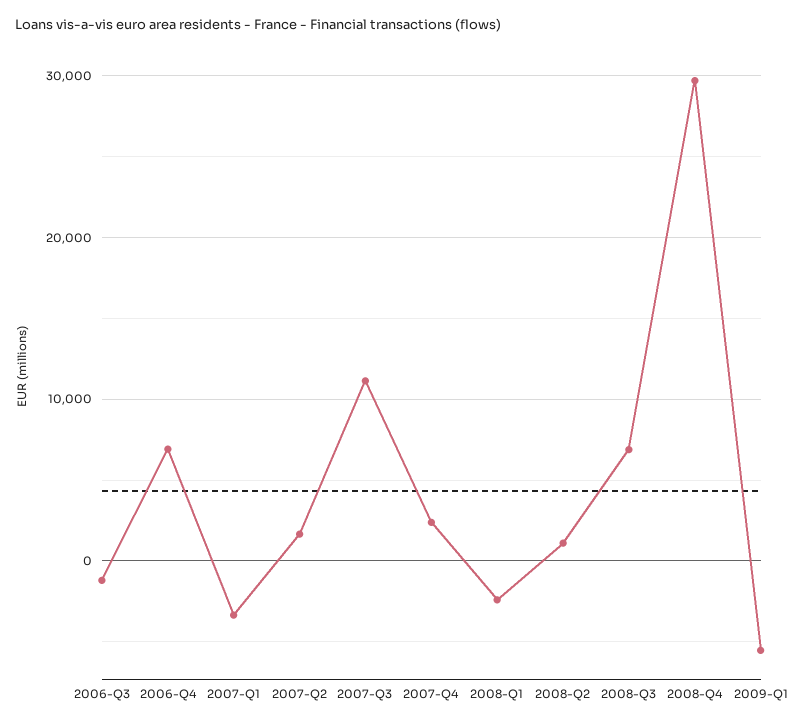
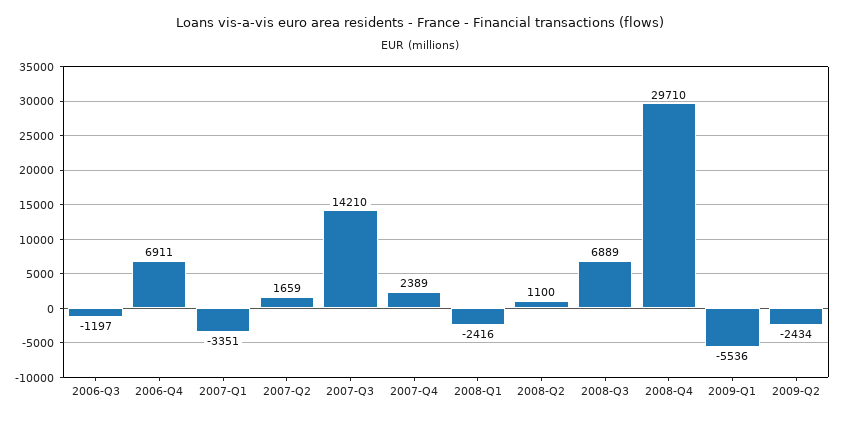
2007-Q3: 11000 -> 14210
2009-Q2: none -> -2434

